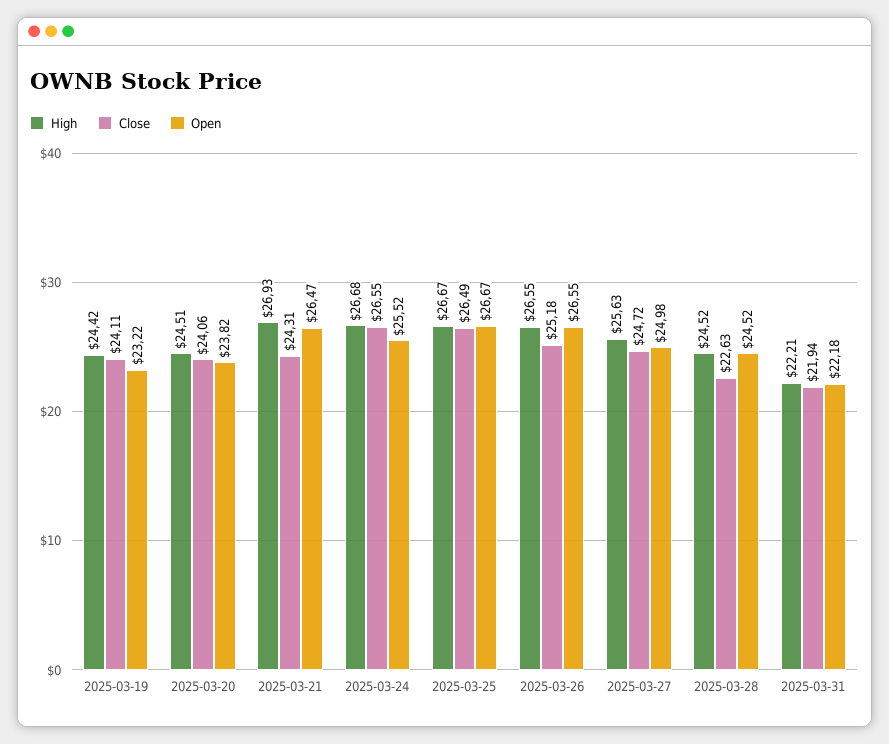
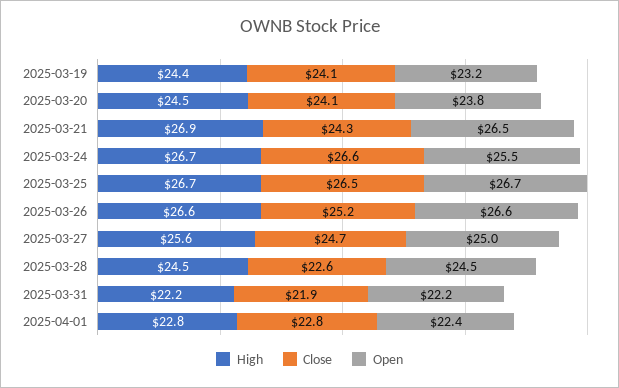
High, 2025-04-01: none -> 22.8
Close, 2025-04-01: none -> 22.8
Open, 2025-04-01: none -> 22.4

